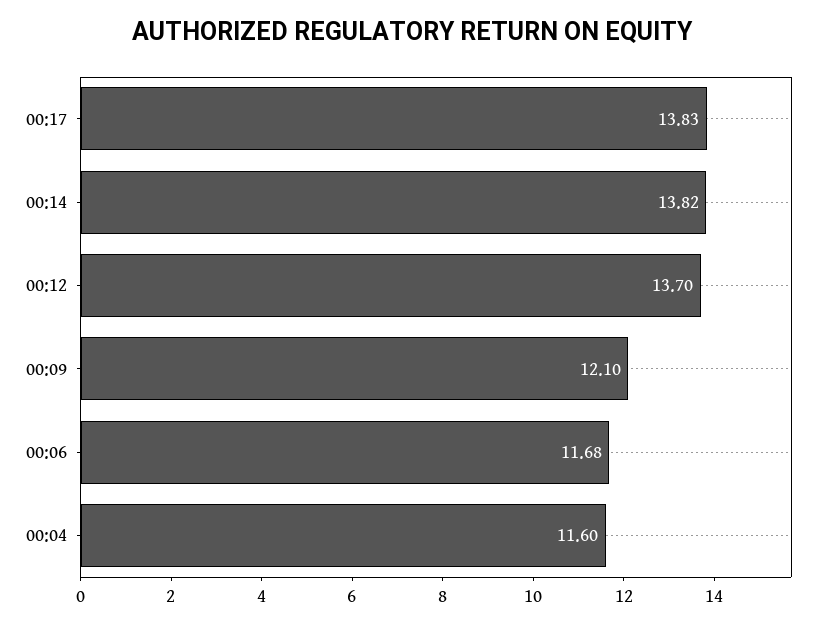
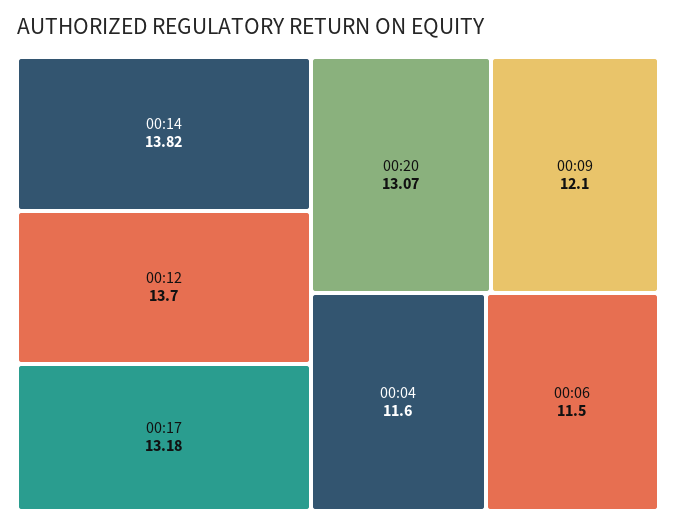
00:17: 13.83 -> 13.18
00:06: 11.68 -> 11.5
00:20: none -> 13.07

